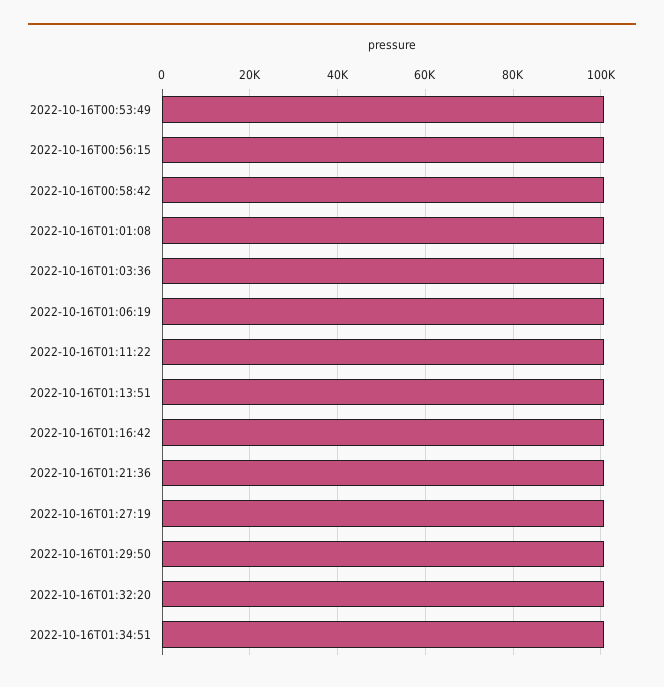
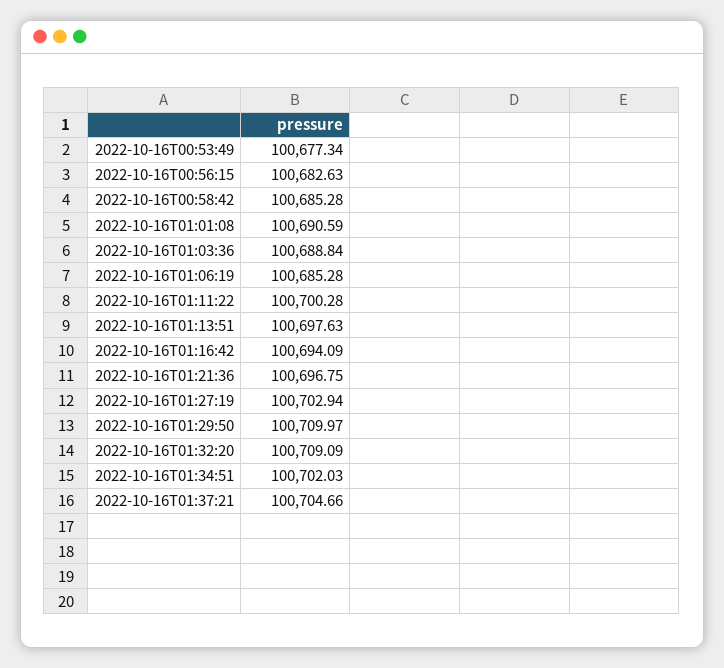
2022-10-16T01:37:21: none -> 100704.66

